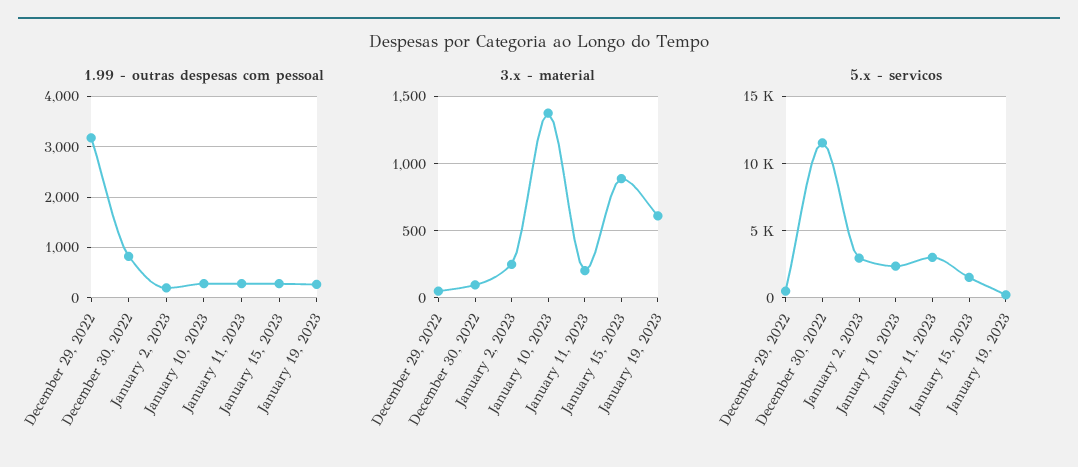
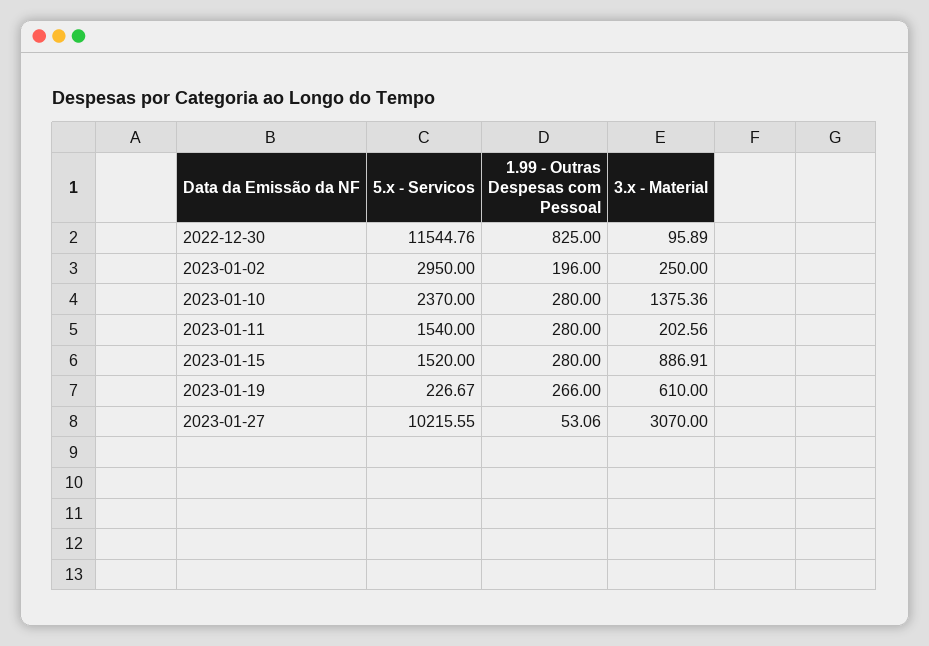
1.99 - outras despesas com pessoal, December 29, 2022: 3200 -> none
3.x - material, December 29, 2022: 50 -> none
5.x - servicos, December 29, 2022: 500 -> none
5.x - servicos, January 11, 2023: 3000 -> 1540
5.x - servicos, 2023-01-27: none -> 10215.55
1.99 - outras despesas com pessoal, 2023-01-27: none -> 53.06
3.x - material, 2023-01-27: none -> 3070

